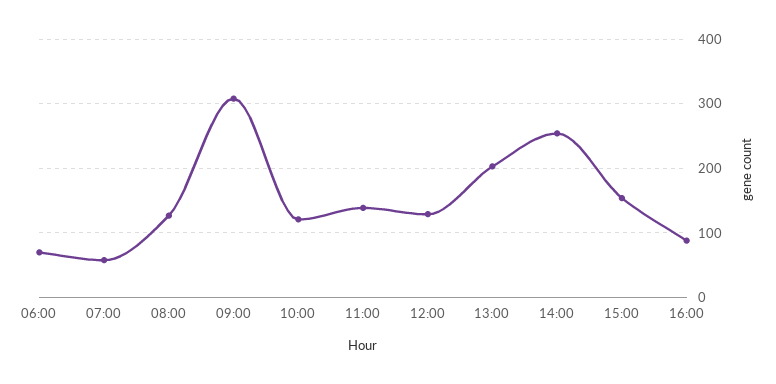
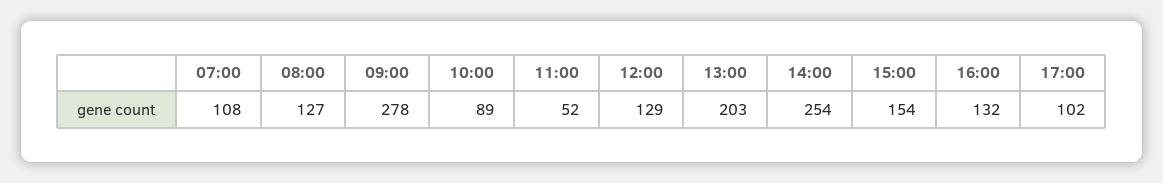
06:00: 70 -> none
07:00: 60 -> 108
09:00: 310 -> 278
10:00: 120 -> 89
11:00: 140 -> 52
16:00: 90 -> 132
17:00: none -> 102

